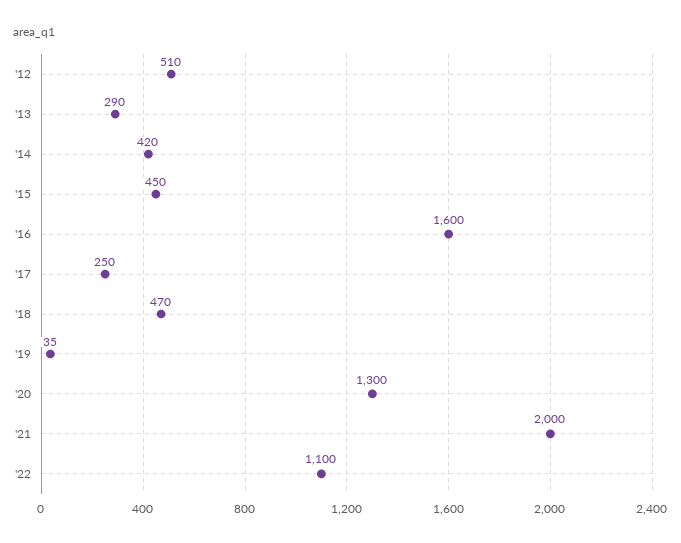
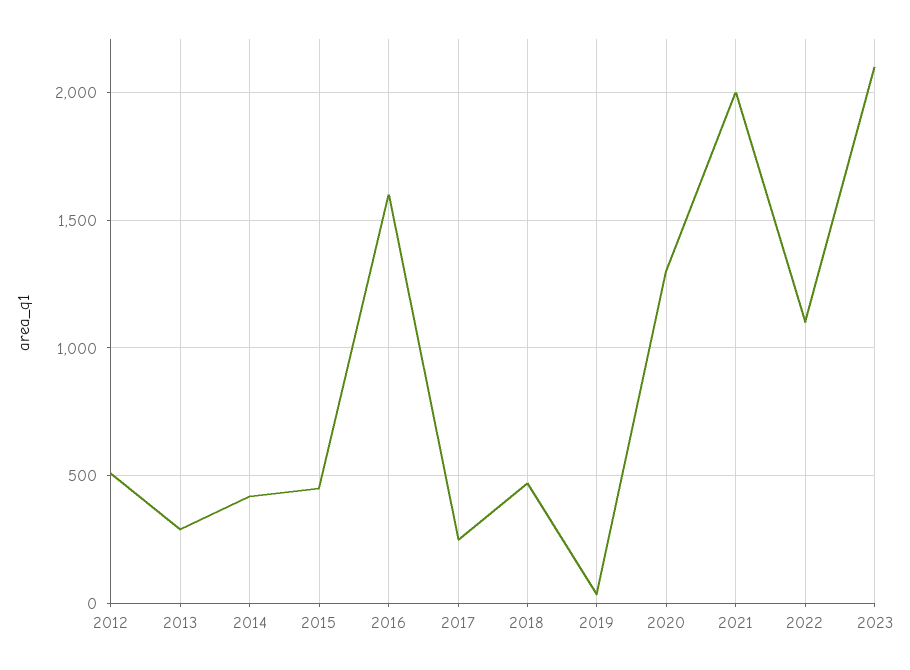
2023: none -> 2100

